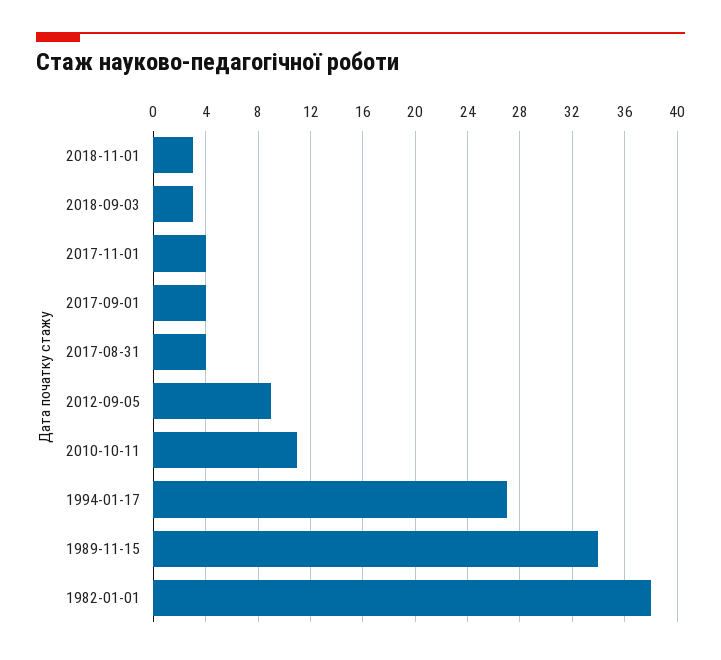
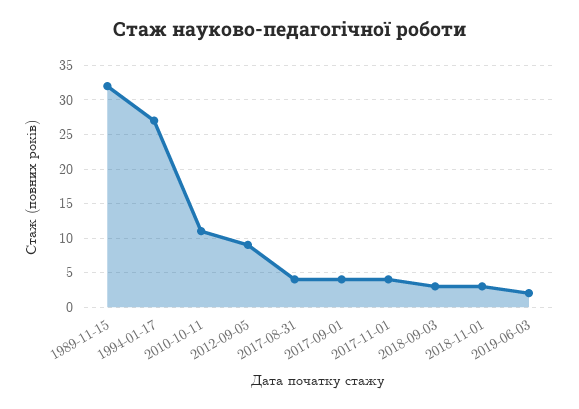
1989-11-15: 34 -> 32
1982-01-01: 38 -> none
2019-06-03: none -> 2

